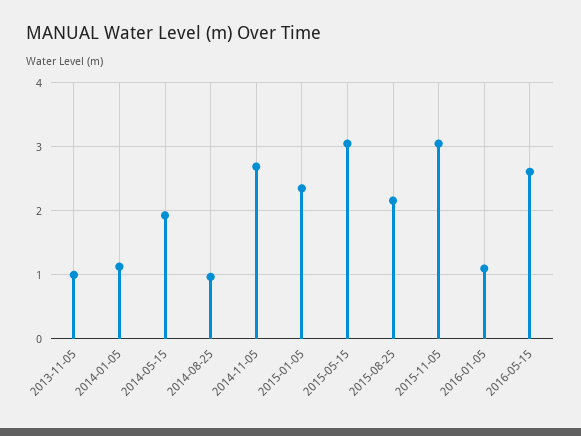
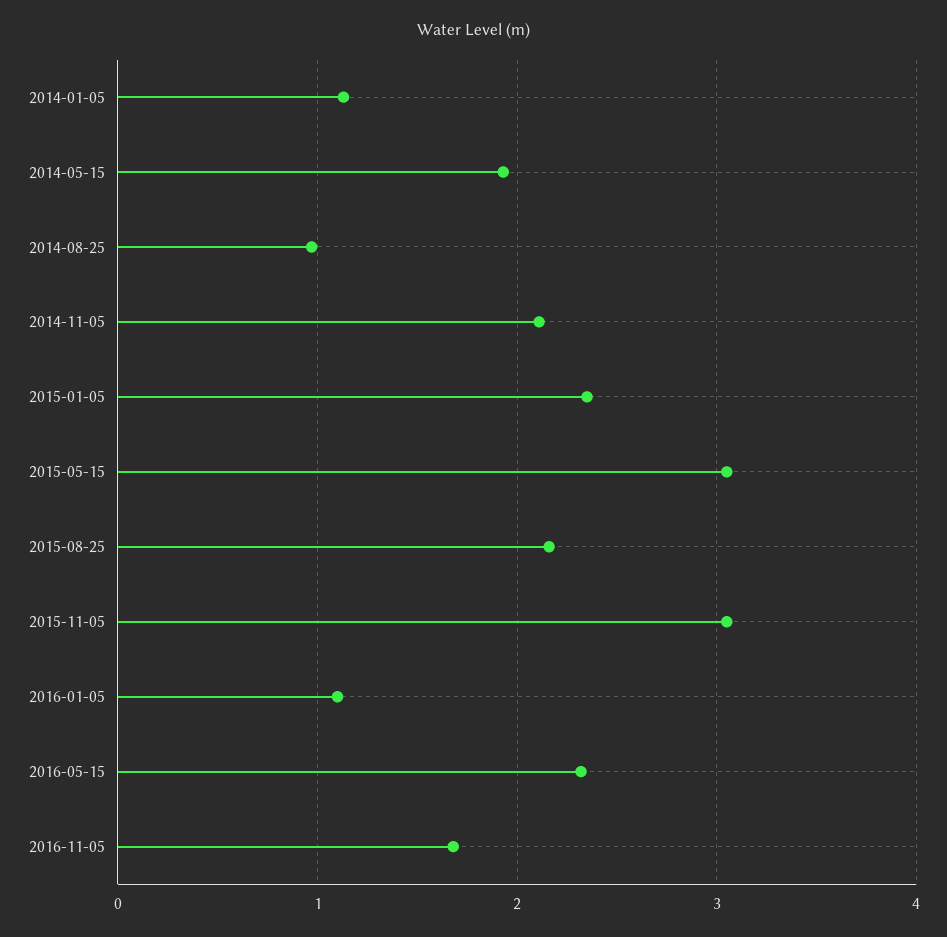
2013-11-05: 1 -> none
2014-11-05: 2.7 -> 2.1
2016-05-15: 2.6 -> 2.3
2016-11-05: none -> 1.7

